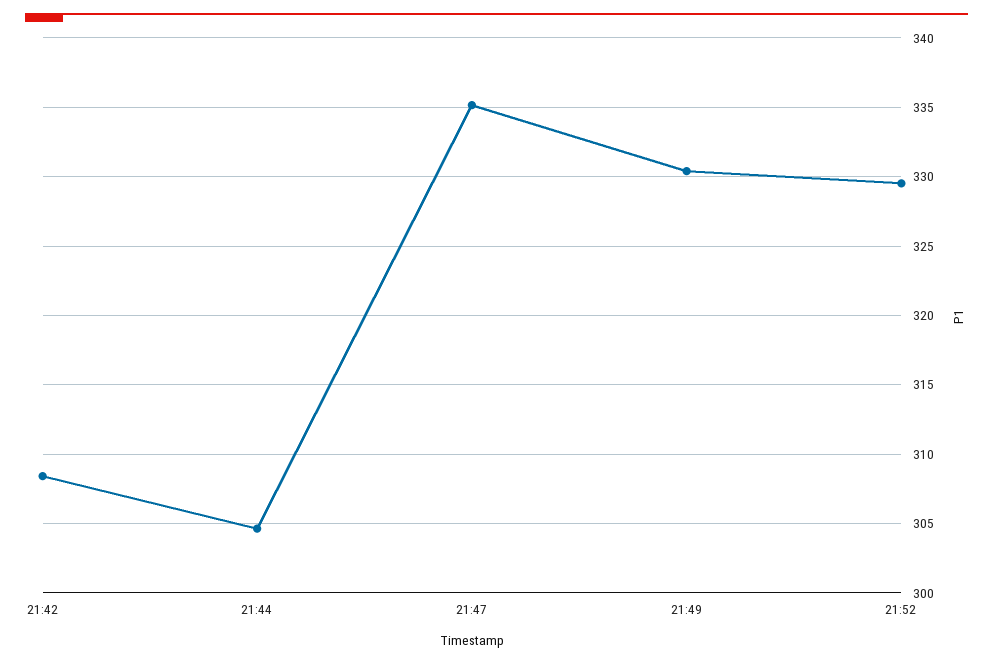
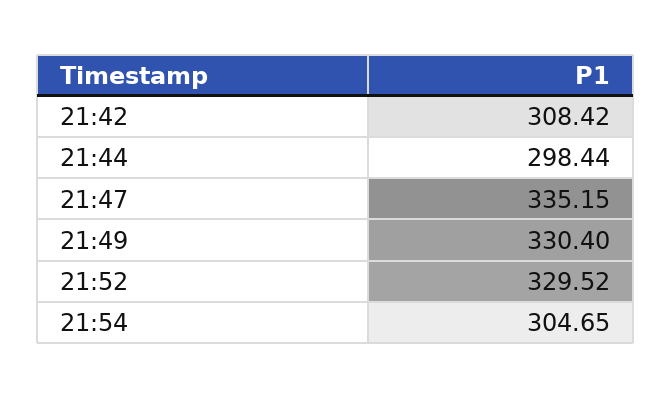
21:44: 304.5 -> 298.44
21:54: none -> 304.65

